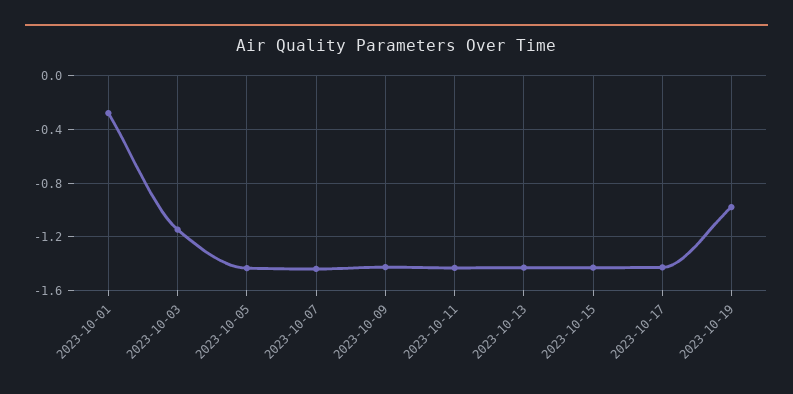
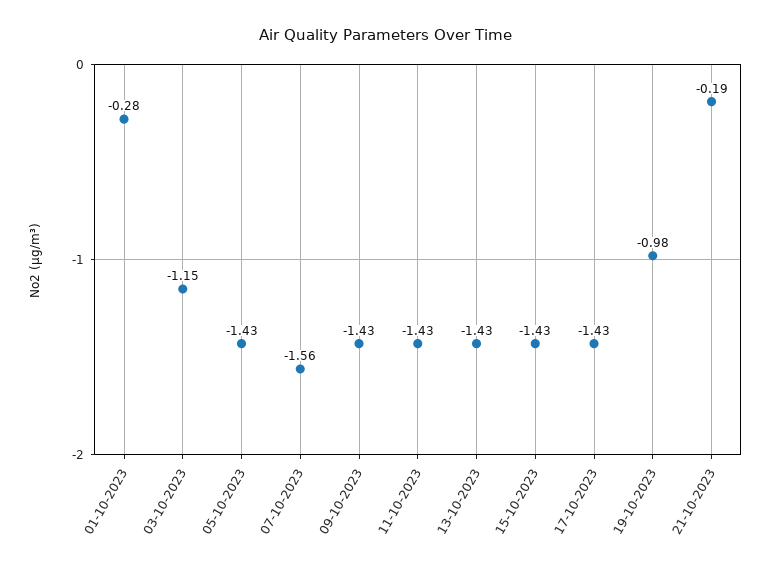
2023-10-07: -1.45 -> -1.56
21-10-2023: none -> -0.19

